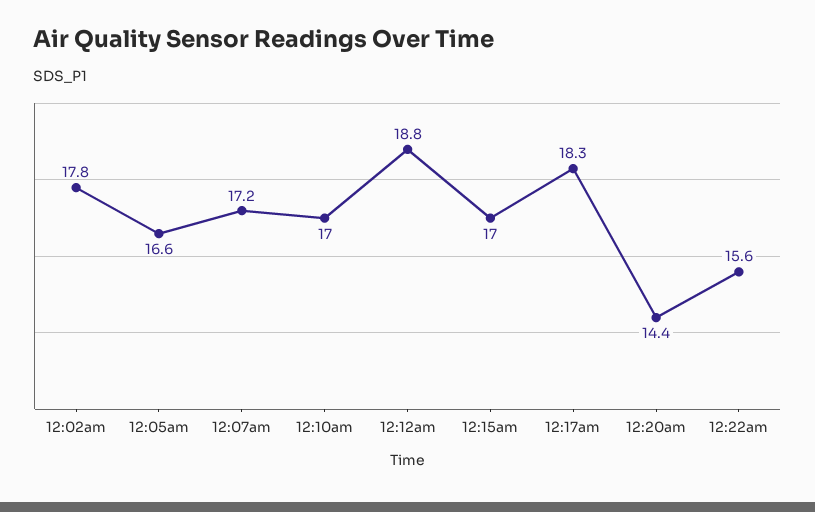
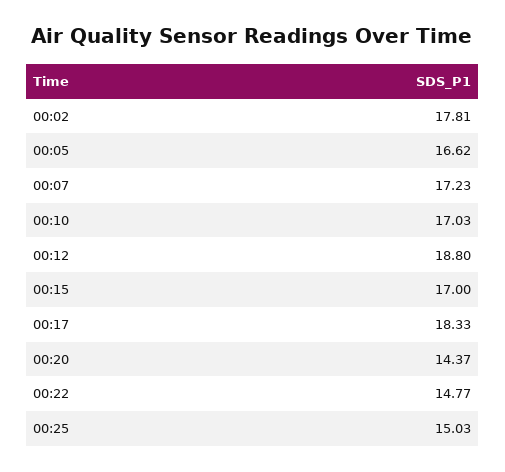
12:22am: 15.6 -> 14.77
00:25: none -> 15.03

